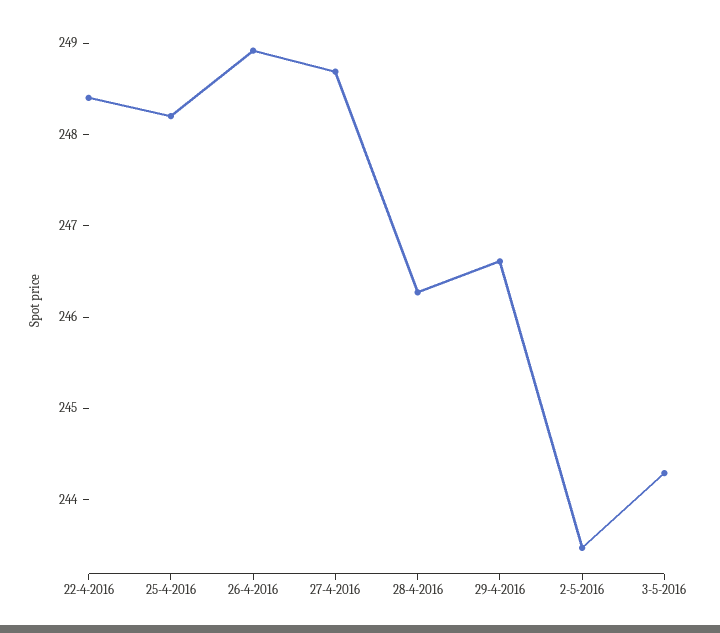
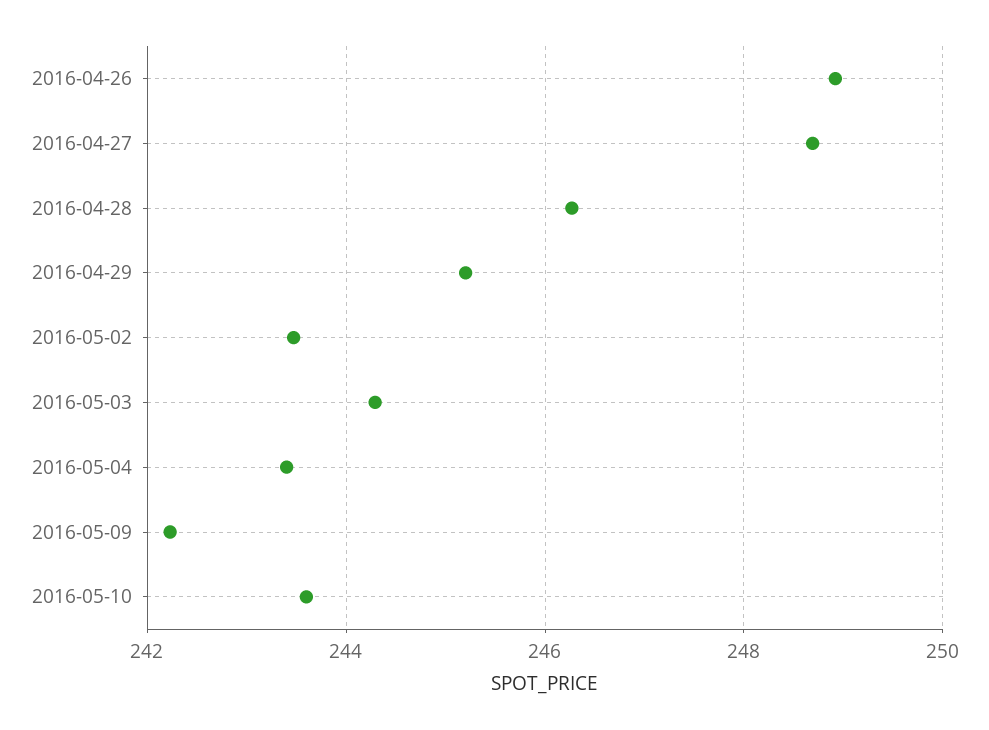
22-4-2016: 248.4 -> none
25-4-2016: 248.2 -> none
29-4-2016: 246.6 -> 245.2
2016-05-04: none -> 243.4
2016-05-09: none -> 242.2
2016-05-10: none -> 243.6

